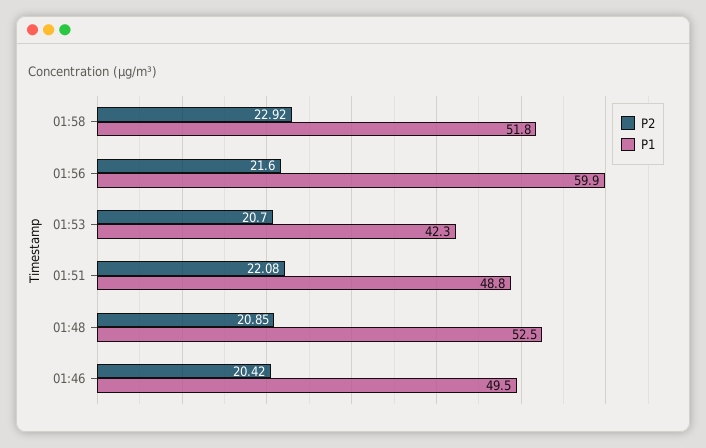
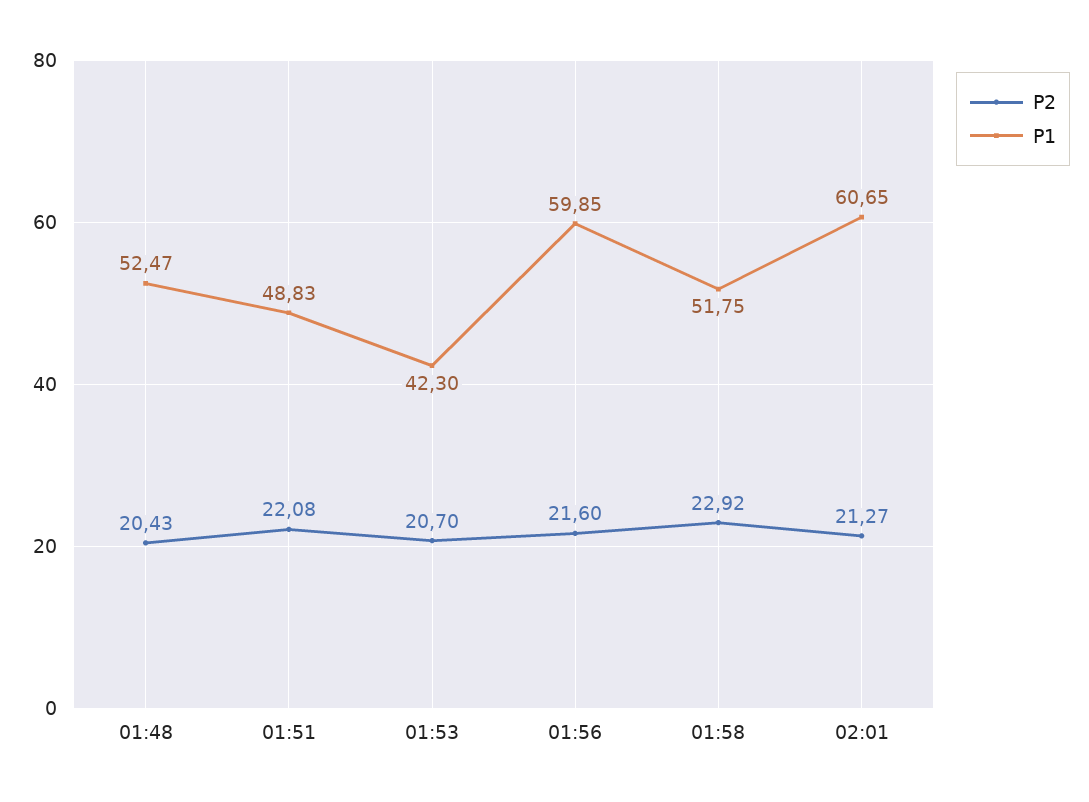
P2, 01:48: 20.85 -> 20.43
P2, 01:46: 20.42 -> none
P1, 01:46: 49.5 -> none
P2, 02:01: none -> 21.27
P1, 02:01: none -> 60.65

